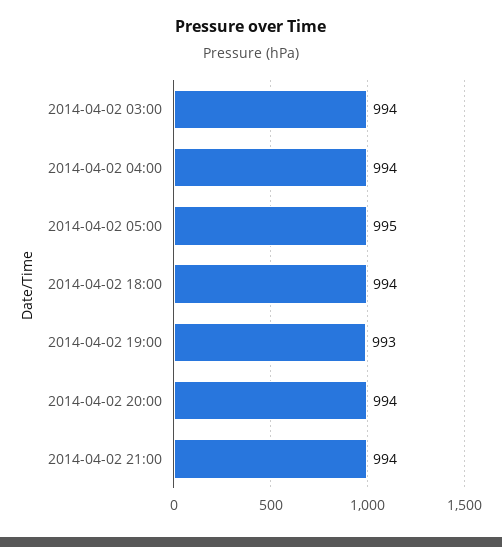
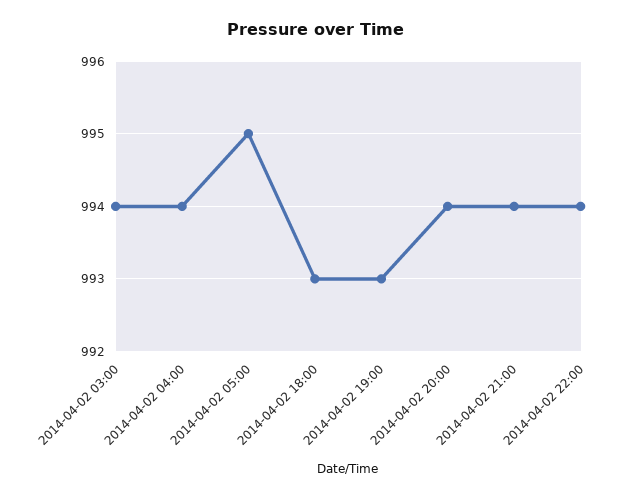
2014-04-02 18:00: 994 -> 993
2014-04-02 22:00: none -> 994

